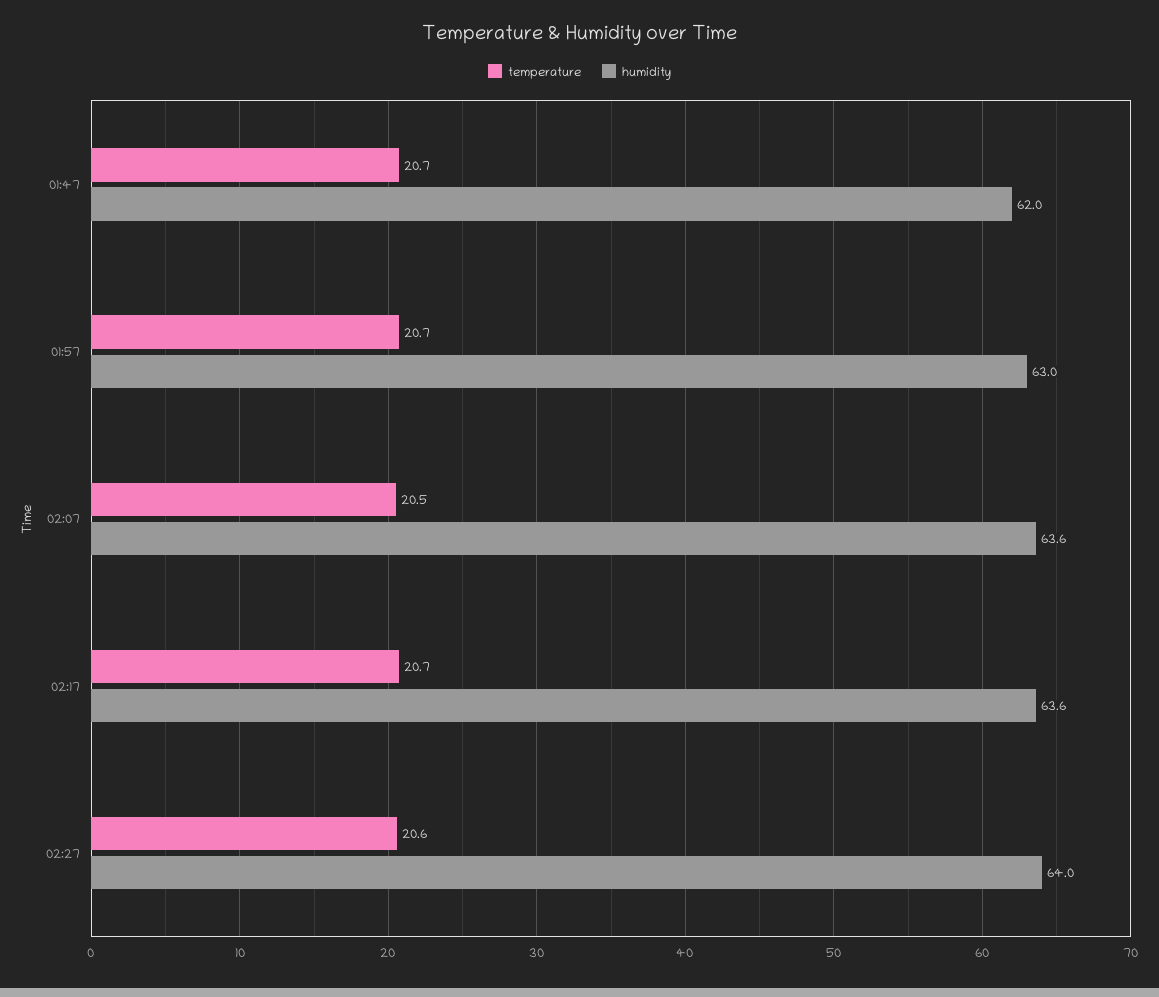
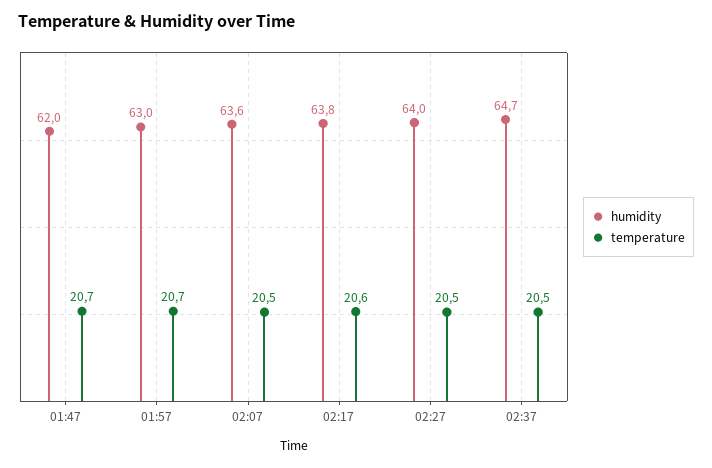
temperature, 02:17: 20.7 -> 20.6
humidity, 02:17: 63.6 -> 63.8
temperature, 02:27: 20.6 -> 20.5
humidity, 02:37: none -> 64.7
temperature, 02:37: none -> 20.5

